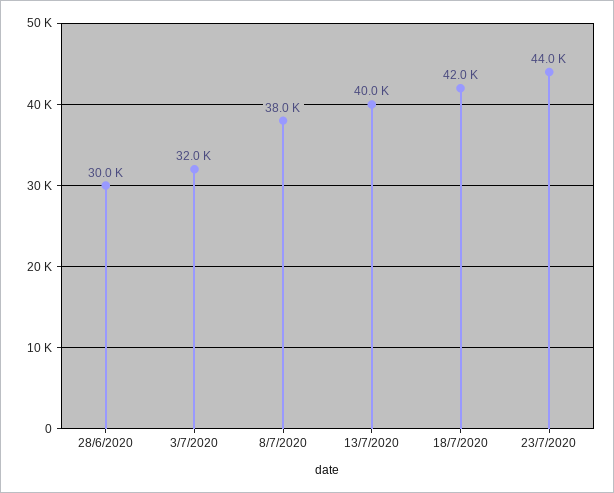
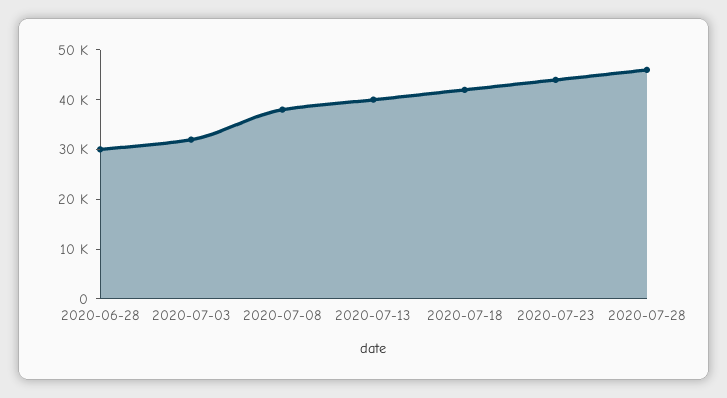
2020-07-28: none -> 46000

